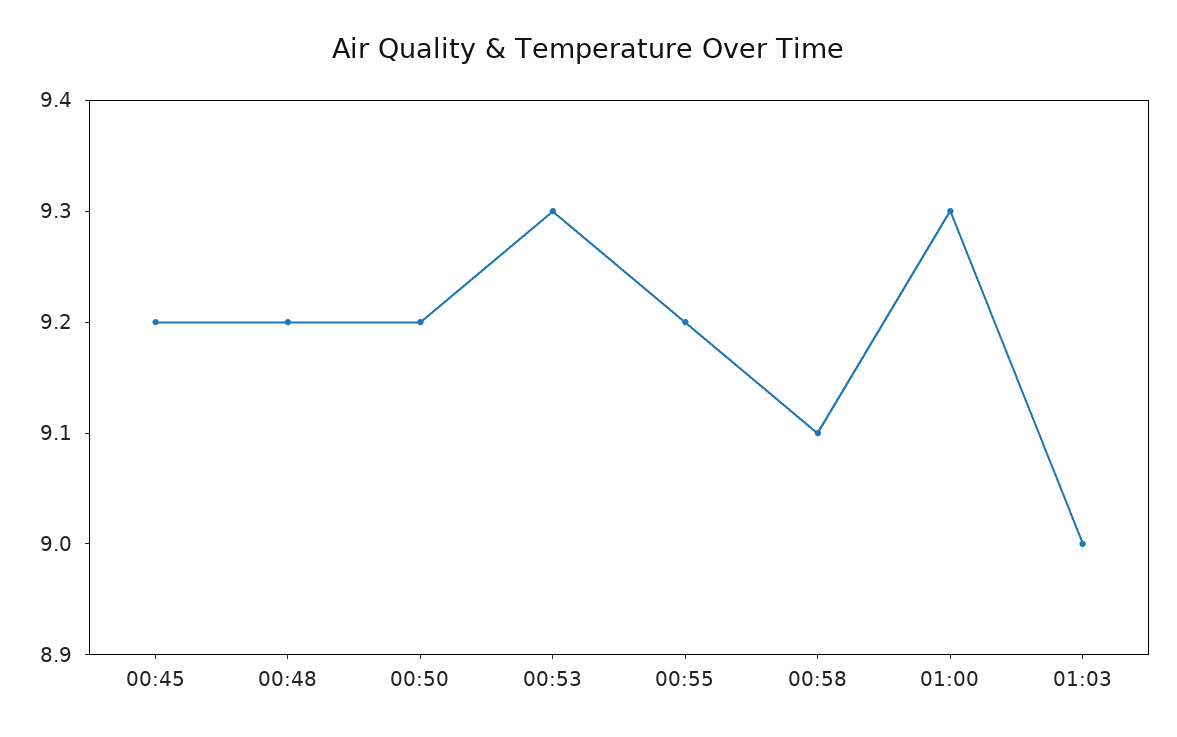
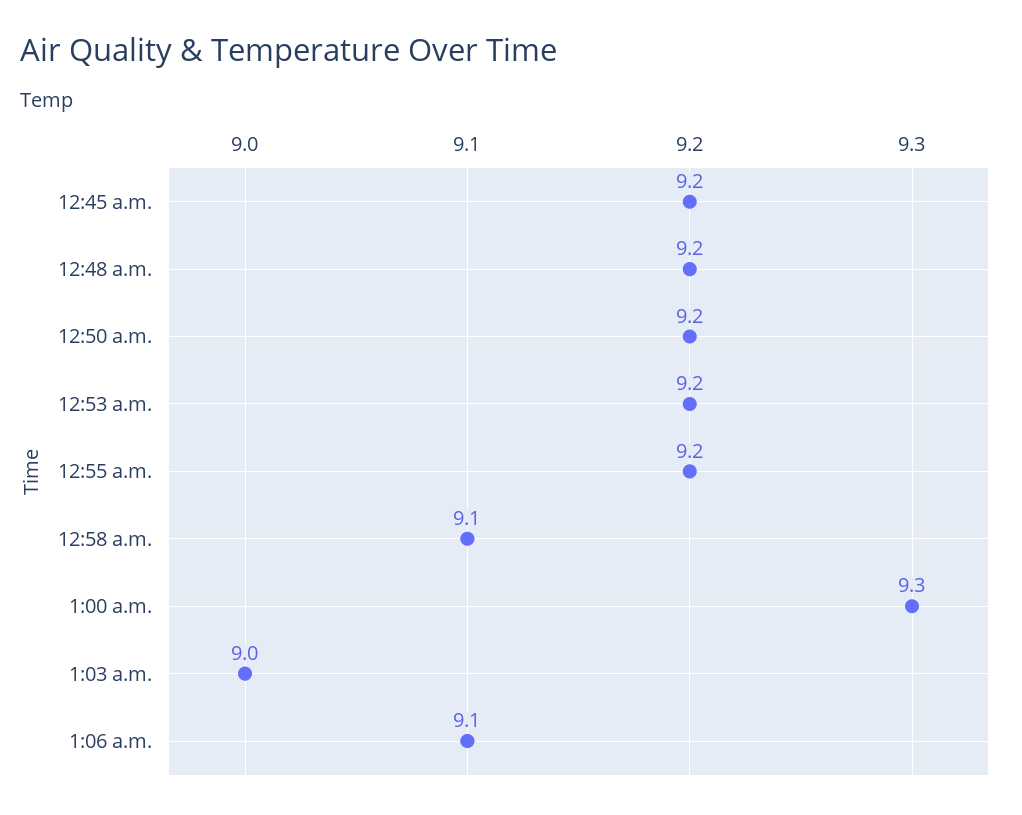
00:53: 9.3 -> 9.2
1:06 a.m.: none -> 9.1

